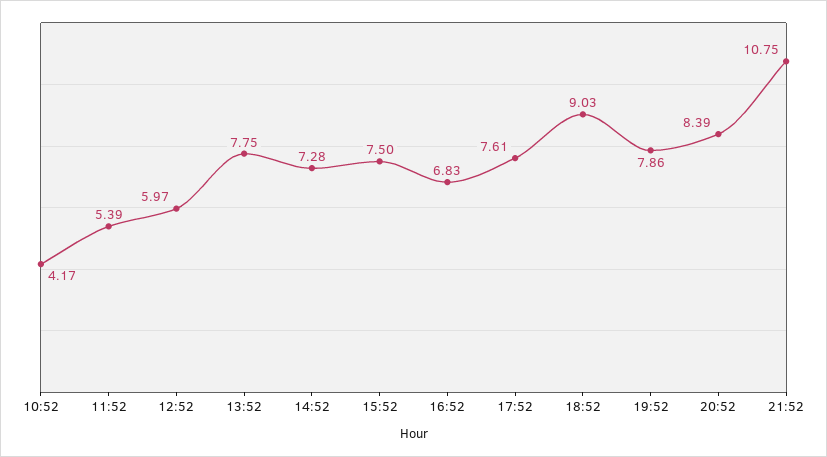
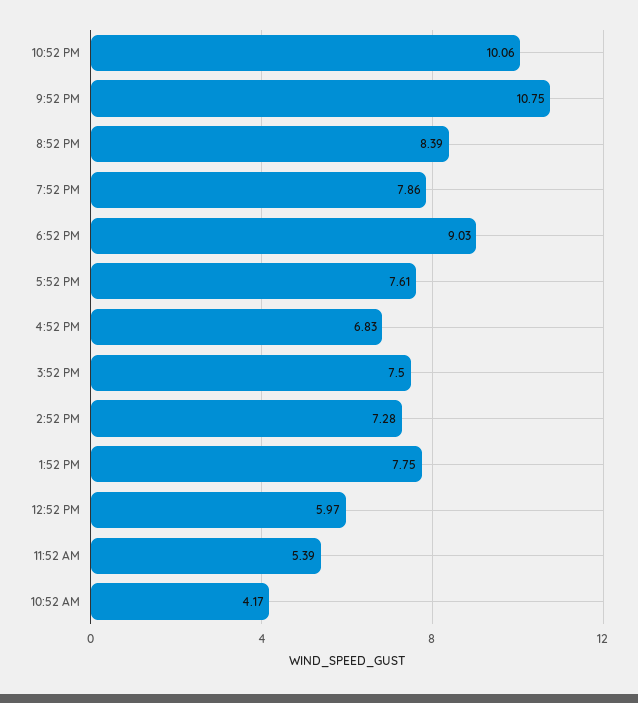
10:52 PM: none -> 10.06

